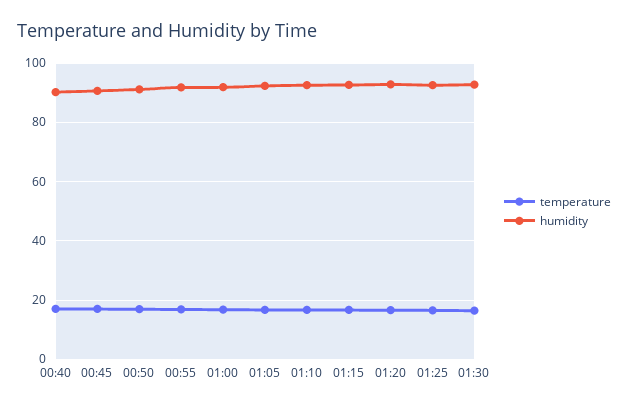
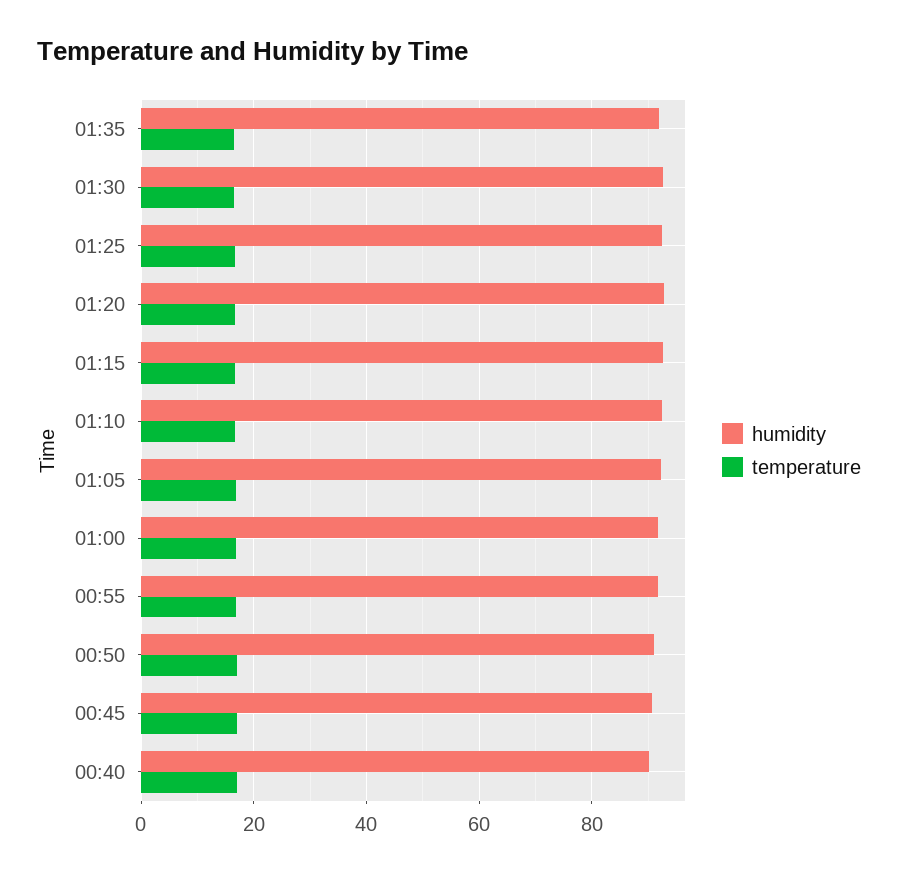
humidity, 01:35: none -> 92
temperature, 01:35: none -> 16

